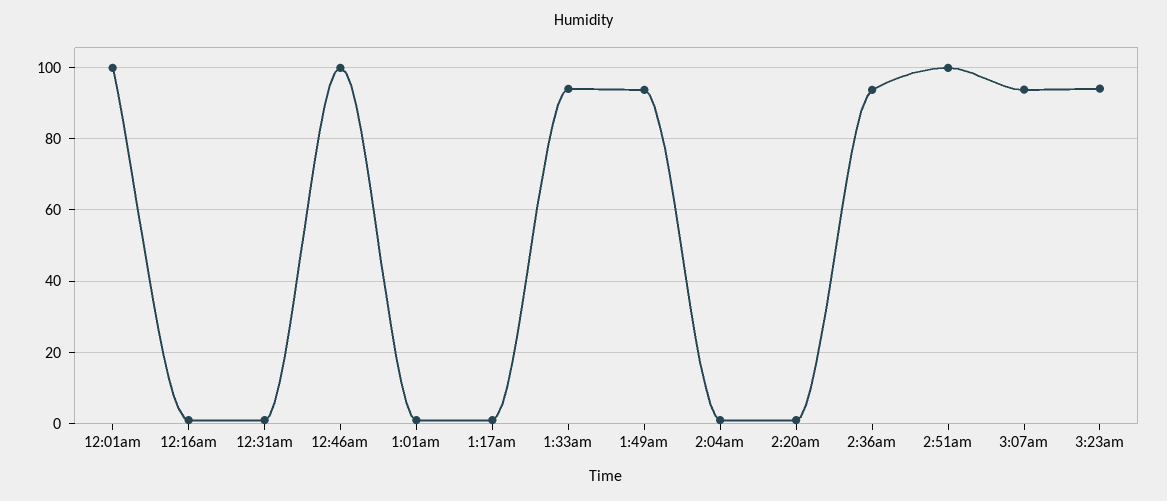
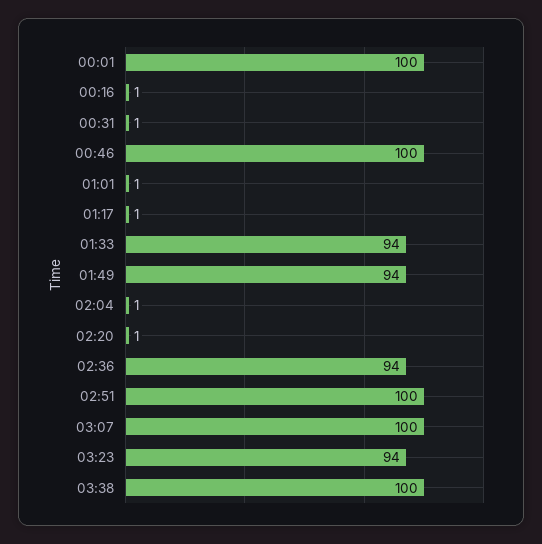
3:07am: 94 -> 100
03:38: none -> 100

